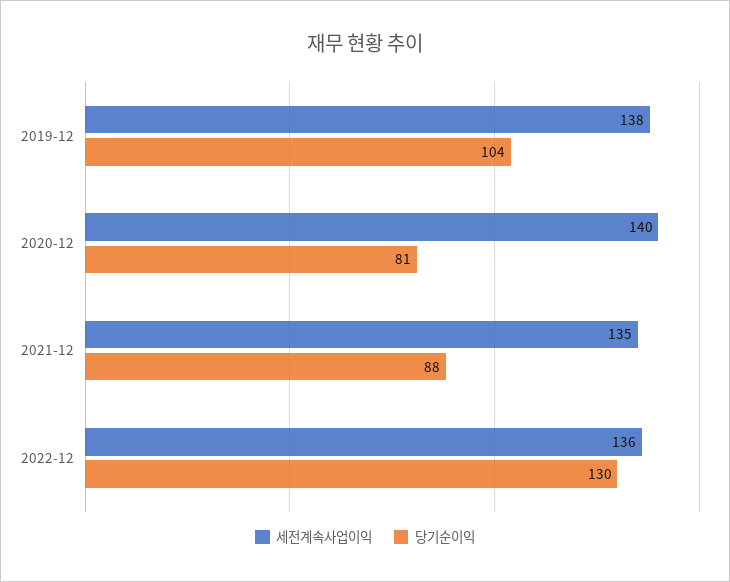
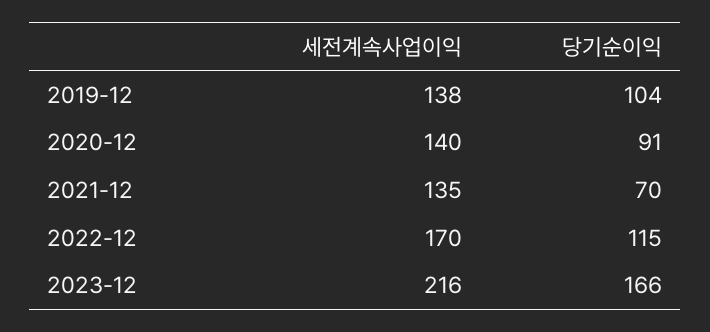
당기순이익, 2020-12: 81 -> 91
당기순이익, 2021-12: 88 -> 70
세전계속사업이익, 2022-12: 136 -> 170
당기순이익, 2022-12: 130 -> 115
세전계속사업이익, 2023-12: none -> 216
당기순이익, 2023-12: none -> 166

